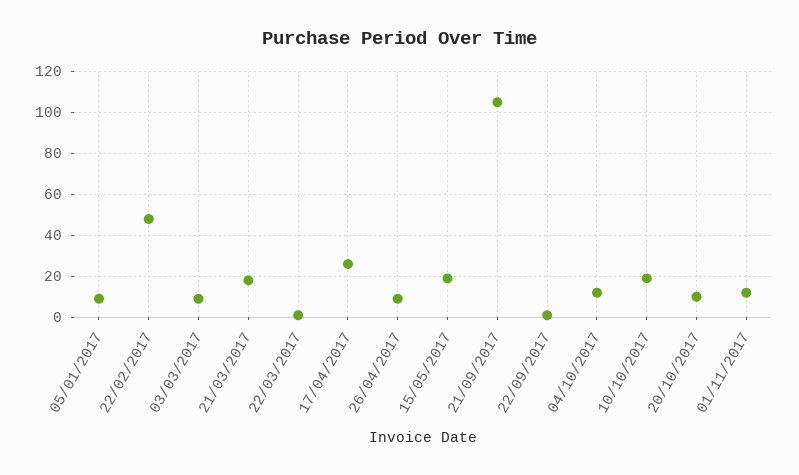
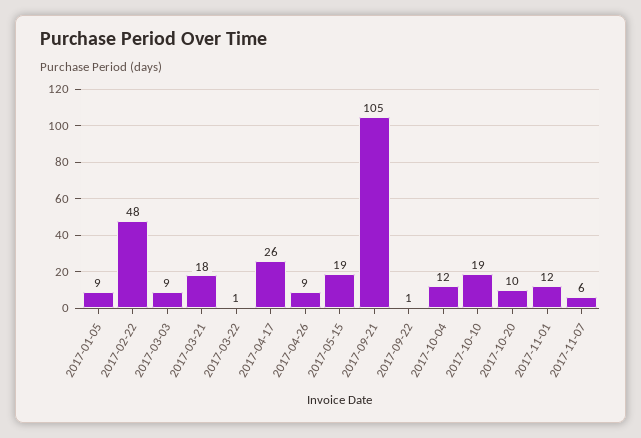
2017-11-07: none -> 6

